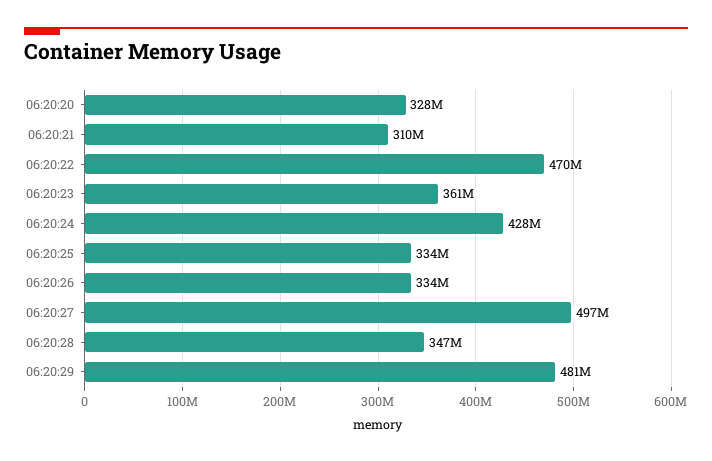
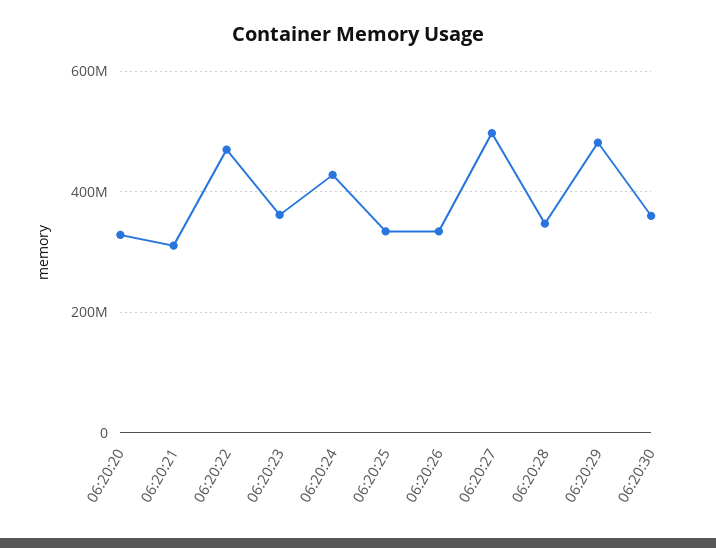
06:20:30: none -> 360000000

